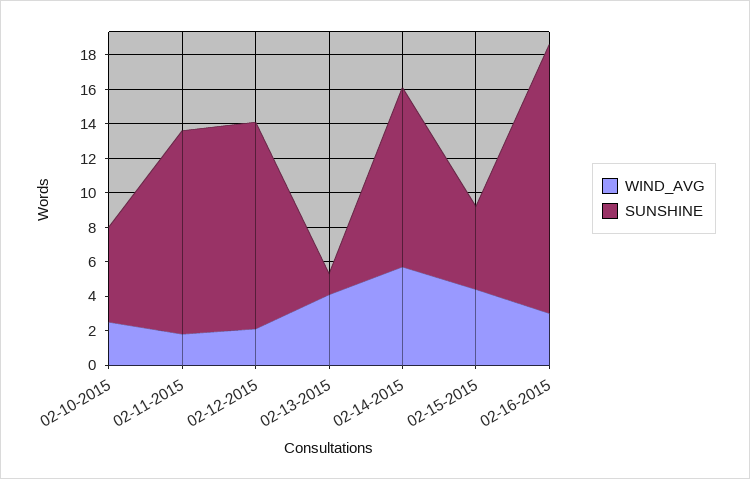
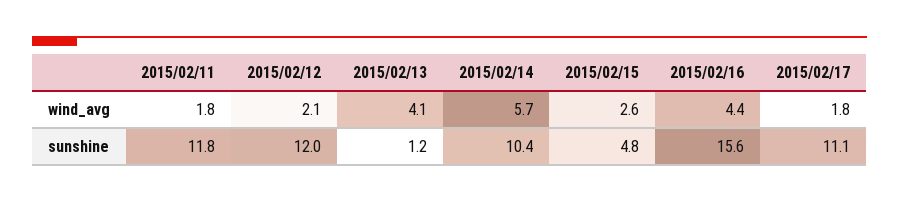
WIND_AVG, 02-10-2015: 2.5 -> none
SUNSHINE, 02-10-2015: 5.5 -> none
WIND_AVG, 02-15-2015: 4.5 -> 2.6
WIND_AVG, 02-16-2015: 3 -> 4.4
WIND_AVG, 2015/02/17: none -> 1.8
SUNSHINE, 2015/02/17: none -> 11.1

